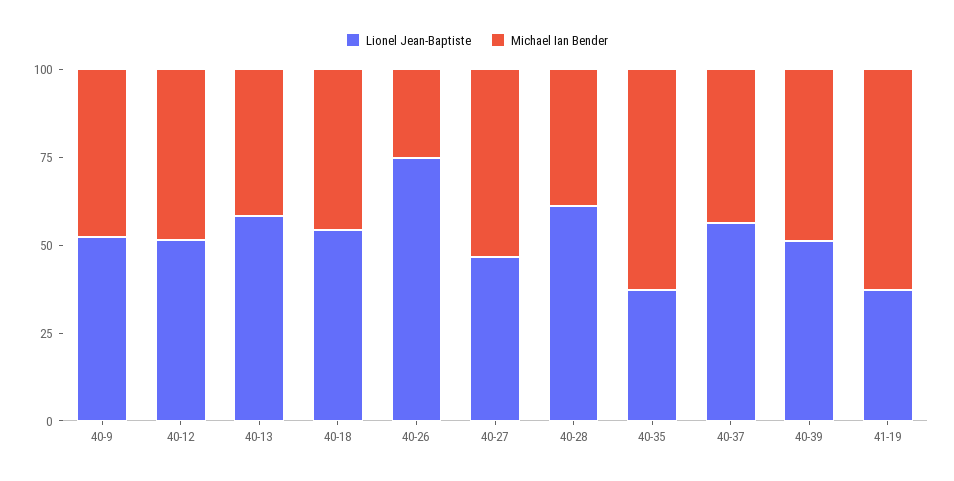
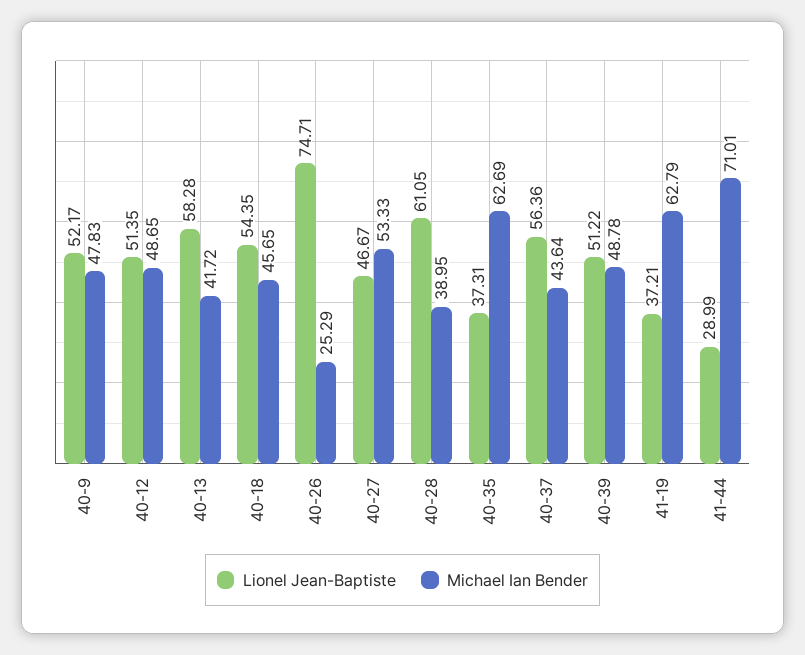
Lionel Jean-Baptiste, 41-44: none -> 28.99
Michael Ian Bender, 41-44: none -> 71.01

